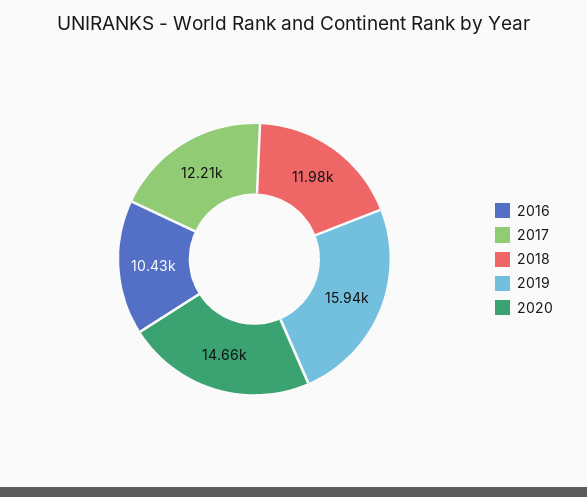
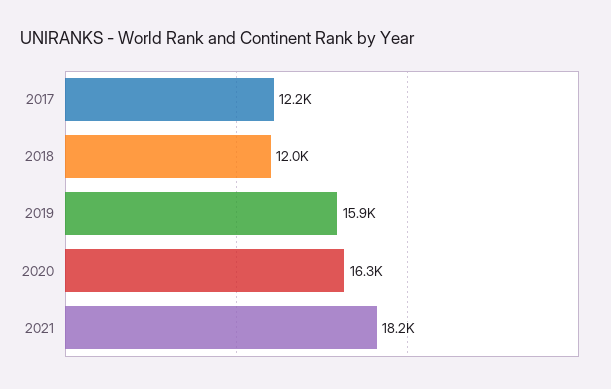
2016: 10430 -> none
2020: 14660 -> 16300
2021: none -> 18200

